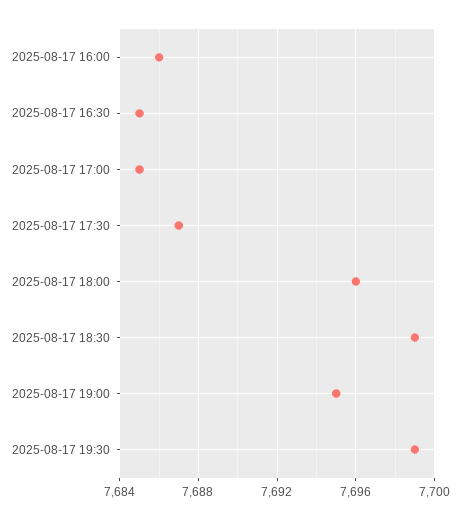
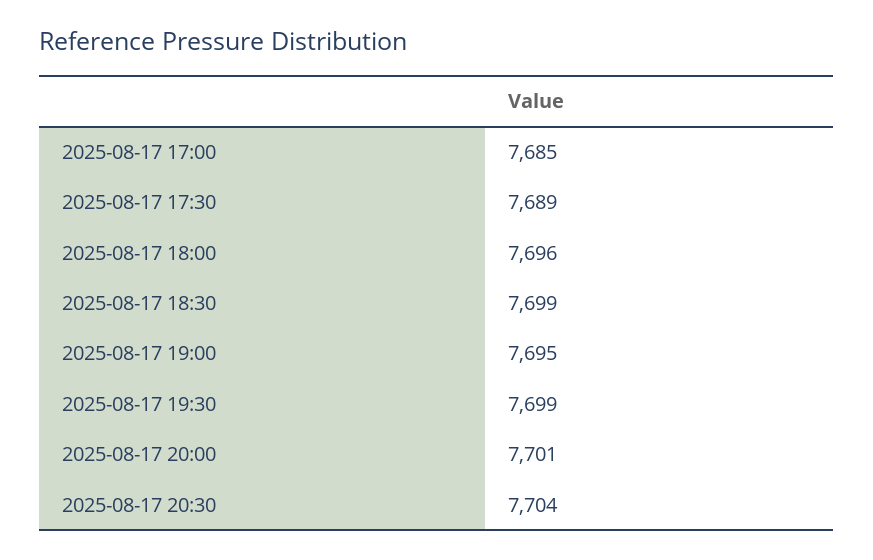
2025-08-17 16:00: 7686 -> none
2025-08-17 16:30: 7685 -> none
2025-08-17 17:30: 7687 -> 7689
2025-08-17 20:00: none -> 7701
2025-08-17 20:30: none -> 7704

